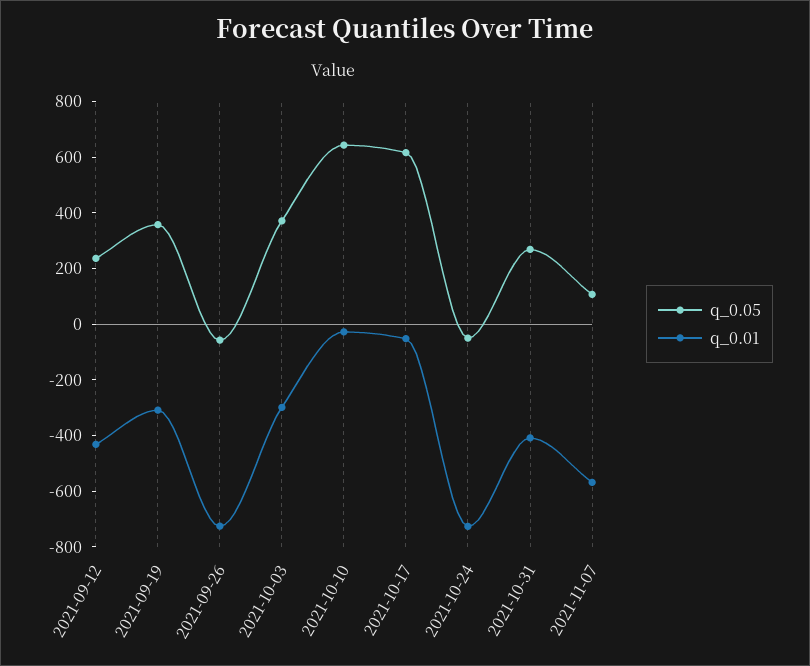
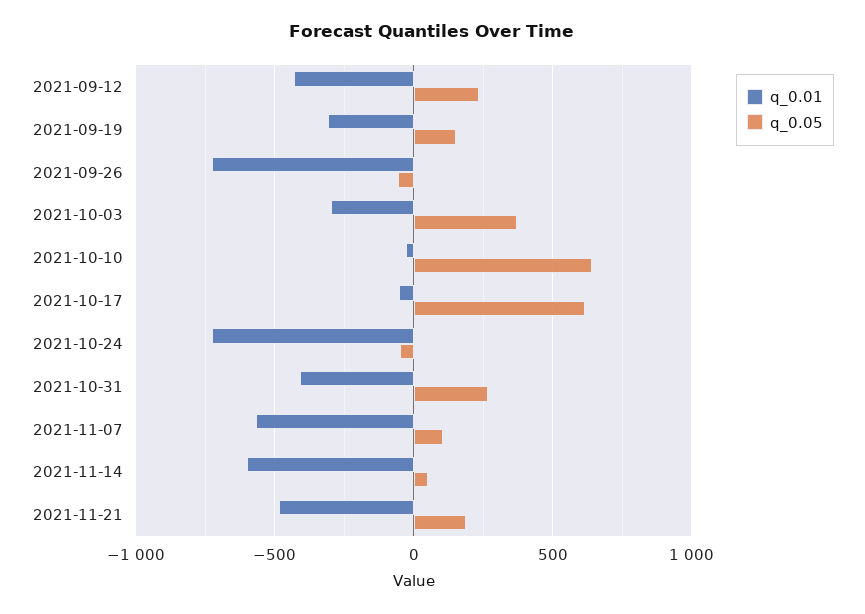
q_0.05, 2021-09-19: 350 -> 150
q_0.01, 2021-11-14: none -> -600
q_0.05, 2021-11-14: none -> 50
q_0.01, 2021-11-21: none -> -500
q_0.05, 2021-11-21: none -> 200

